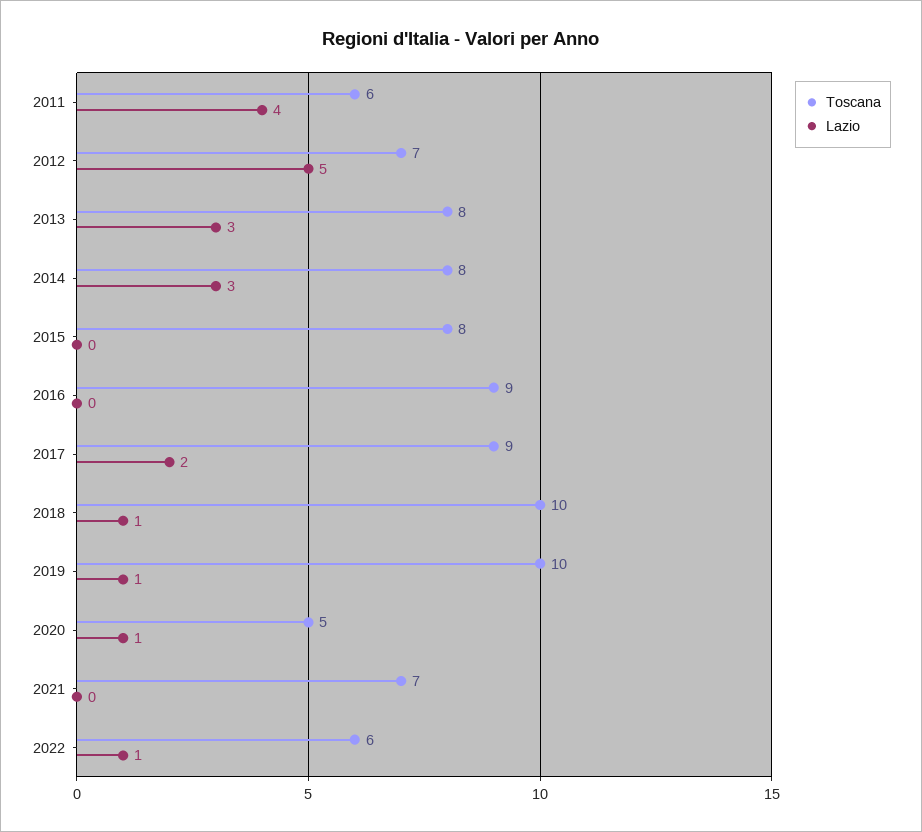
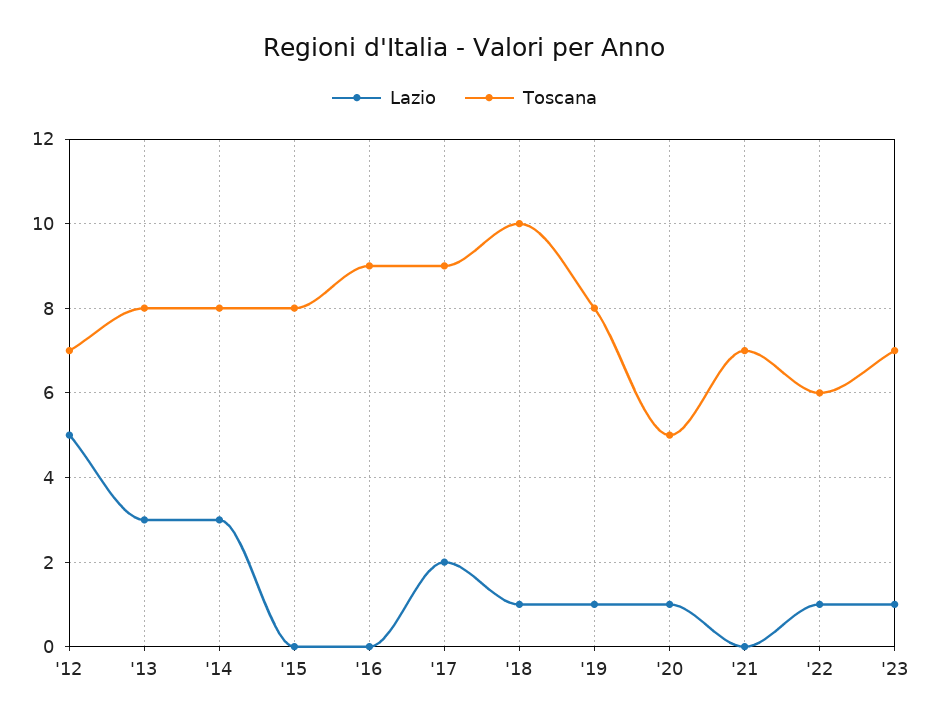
Toscana, 2011: 6 -> none
Lazio, 2011: 4 -> none
Toscana, 2019: 10 -> 8
Lazio, '23: none -> 1
Toscana, '23: none -> 7

